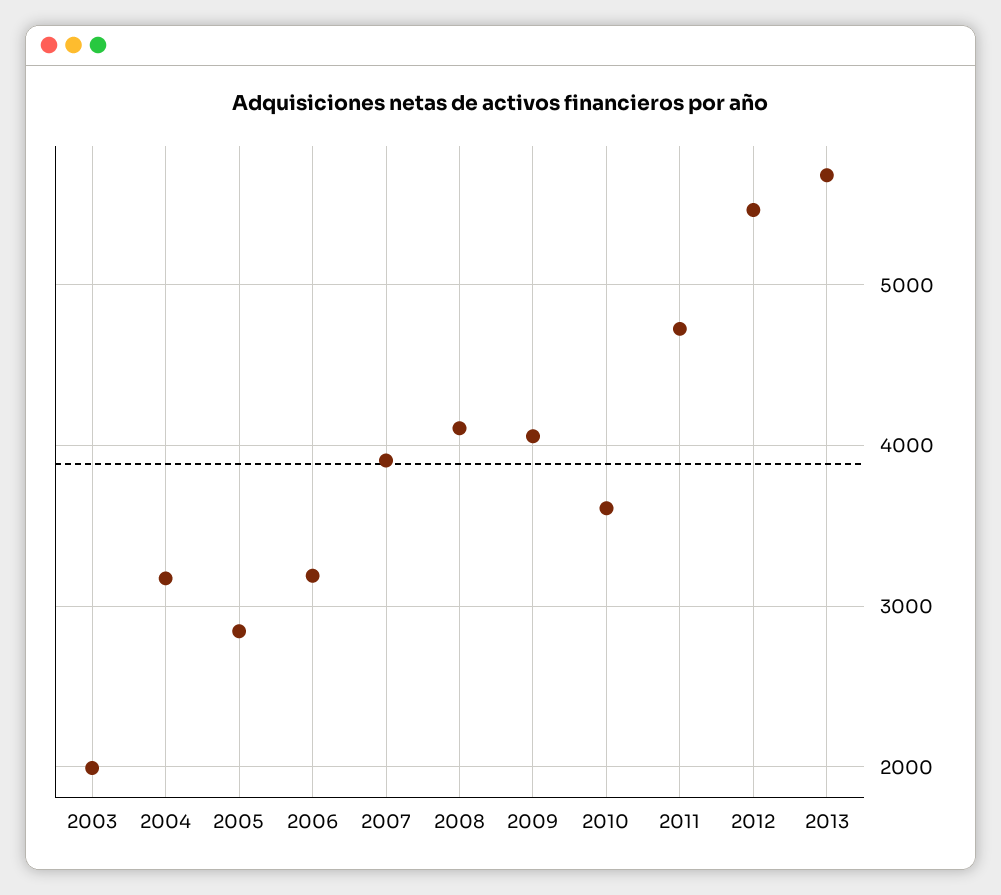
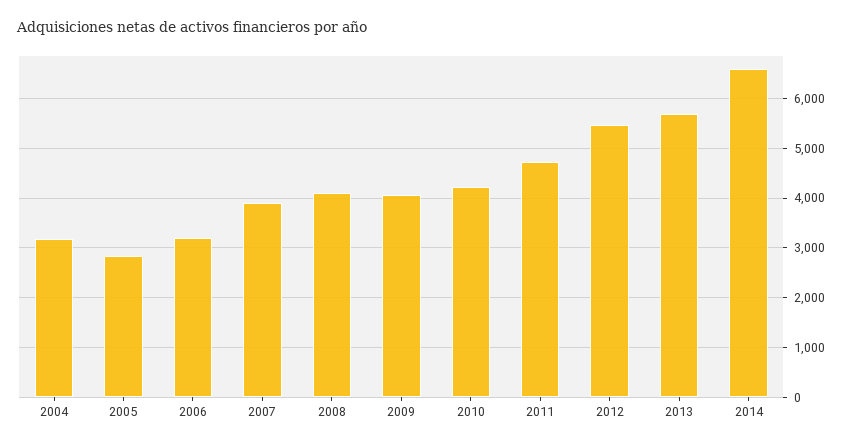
2003: 2000 -> none
2010: 3600 -> 4200
2014: none -> 6600

